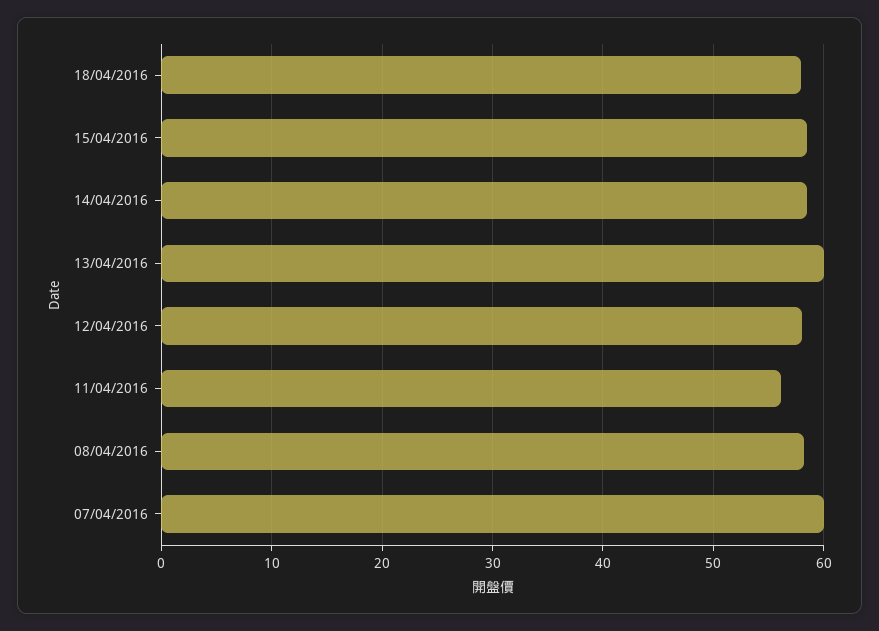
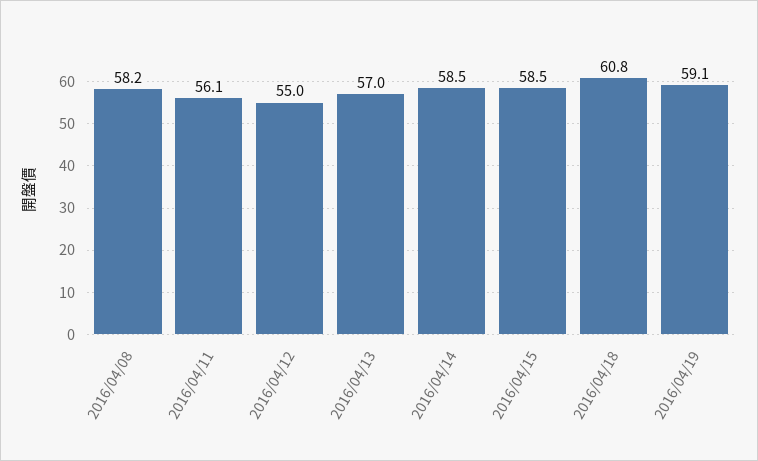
18/04/2016: 58 -> 60.8
13/04/2016: 60 -> 57
12/04/2016: 58 -> 55
07/04/2016: 60 -> none
2016/04/19: none -> 59.1

